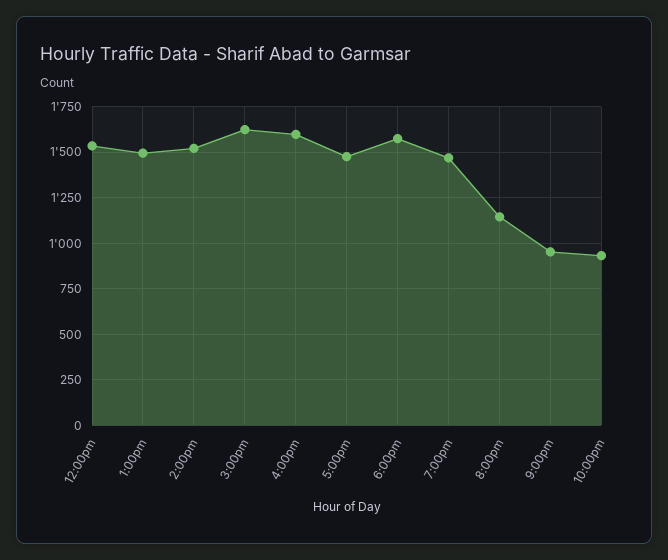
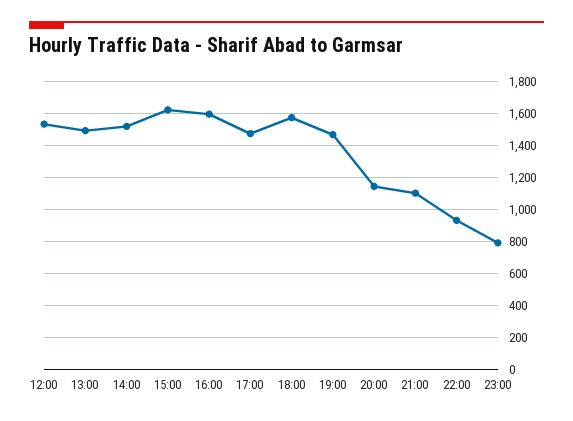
9:00pm: 950 -> 1100
23:00: none -> 800

